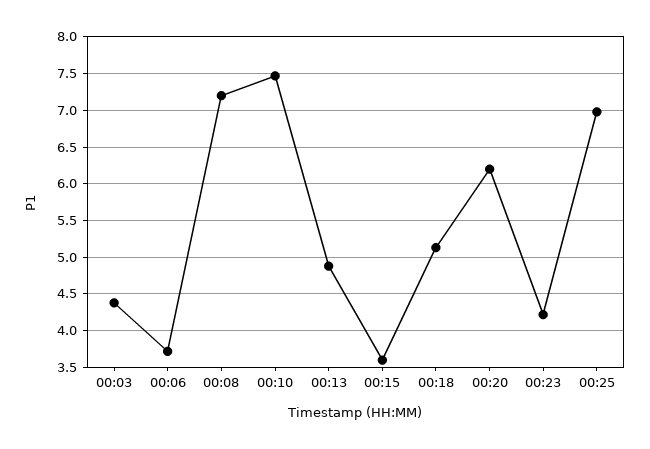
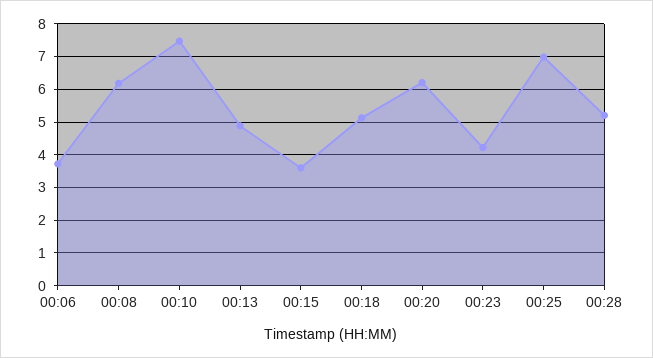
00:03: 4.4 -> none
00:08: 7.2 -> 6.2
00:28: none -> 5.2

